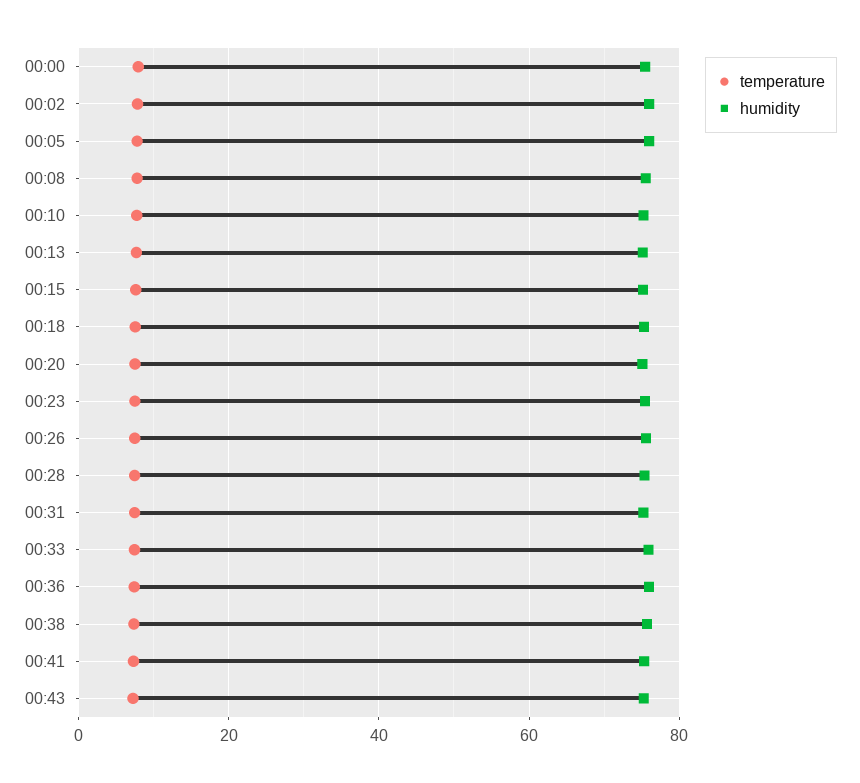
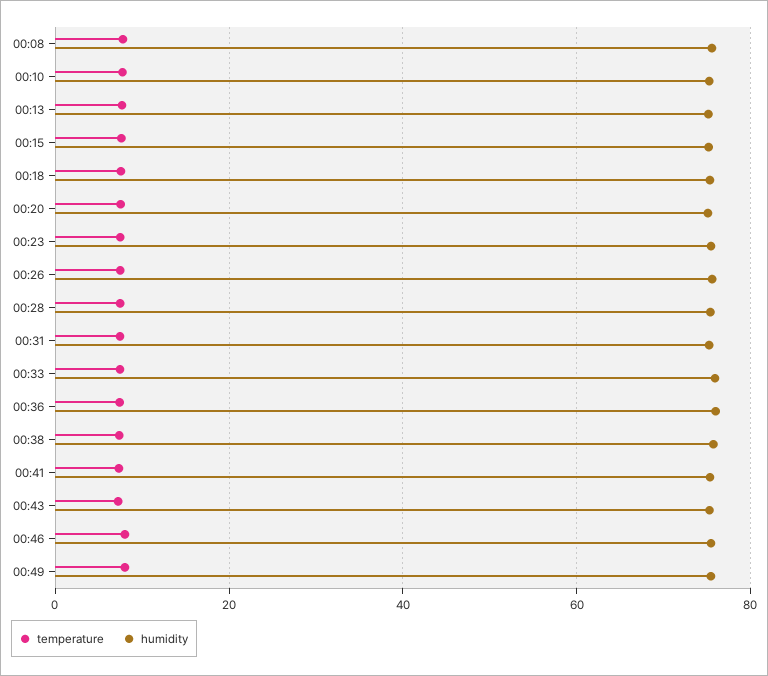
temperature, 00:00: 8 -> none
humidity, 00:00: 76 -> none
temperature, 00:02: 8 -> none
humidity, 00:02: 76 -> none
temperature, 00:05: 8 -> none
humidity, 00:05: 76 -> none
temperature, 00:46: none -> 8
humidity, 00:46: none -> 76
temperature, 00:49: none -> 8
humidity, 00:49: none -> 76

